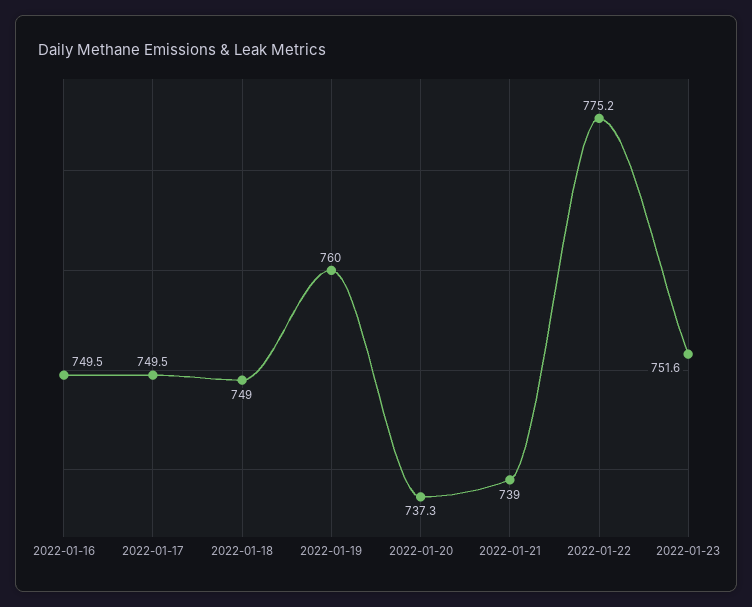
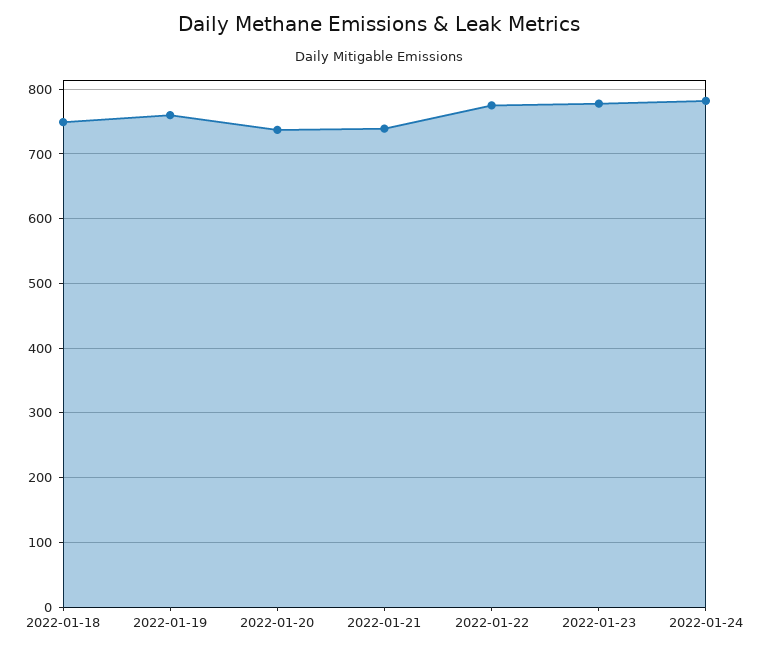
2022-01-16: 749.5 -> none
2022-01-17: 749.5 -> none
2022-01-23: 751.6 -> 780
2022-01-24: none -> 780

